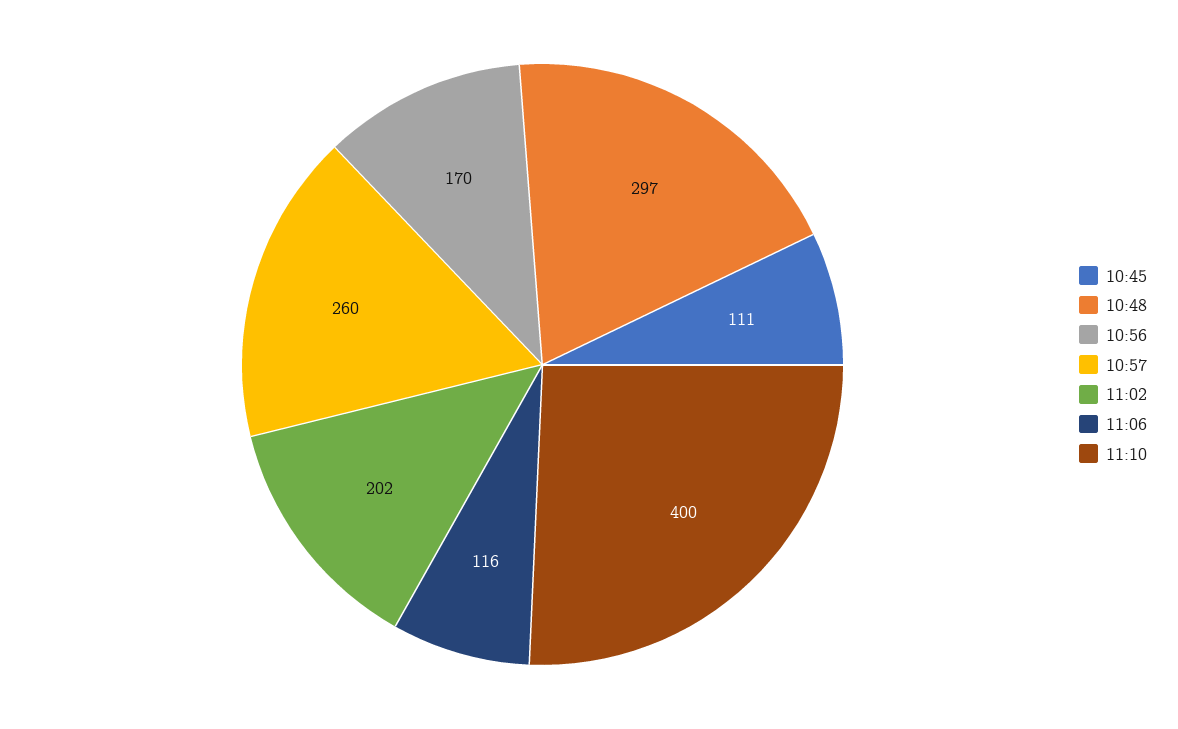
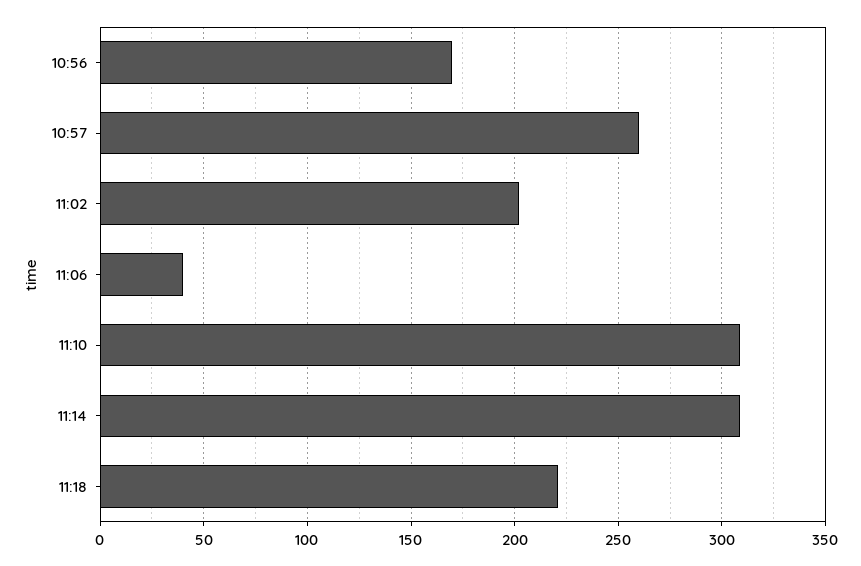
10:45: 111 -> none
10:48: 297 -> none
11:06: 116 -> 40
11:10: 400 -> 310
11:14: none -> 310
11:18: none -> 220

